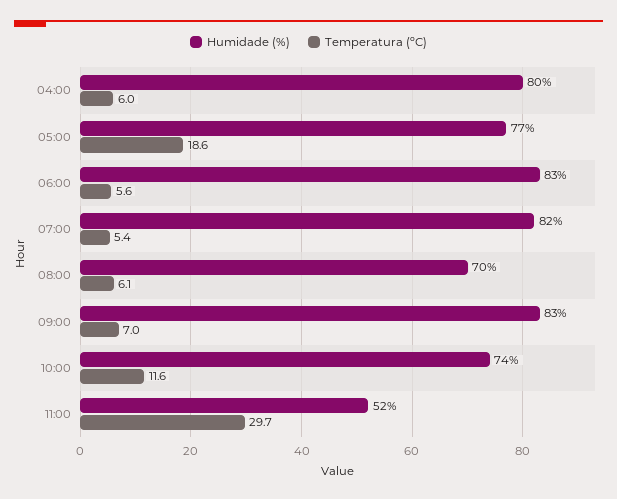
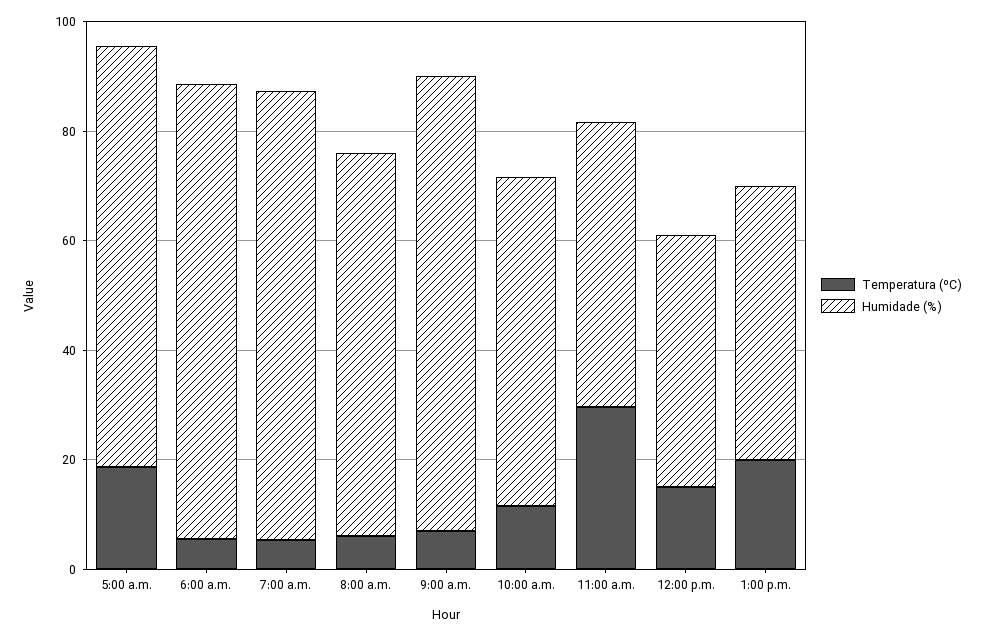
Humidade (%), 04:00: 80 -> none
Temperatura (ºC), 04:00: 6 -> none
Humidade (%), 10:00: 74 -> 60
Temperatura (ºC), 12:00 p.m.: none -> 15
Humidade (%), 12:00 p.m.: none -> 45
Temperatura (ºC), 1:00 p.m.: none -> 20
Humidade (%), 1:00 p.m.: none -> 50

